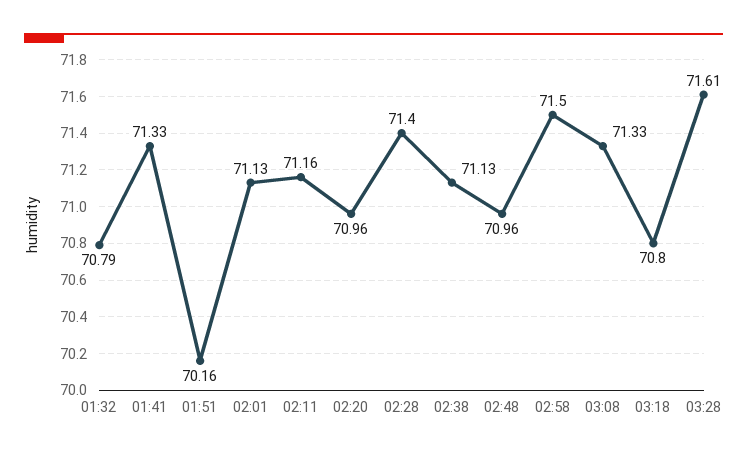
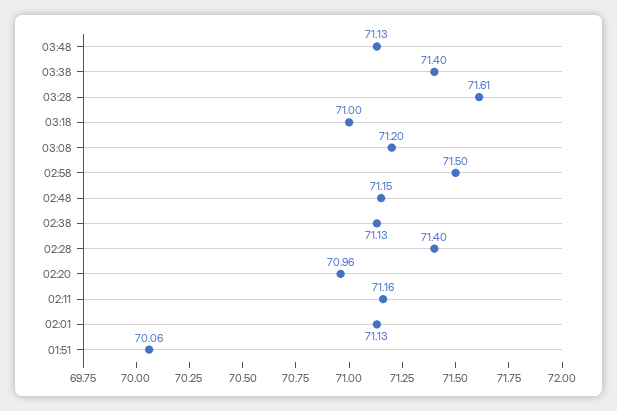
01:32: 70.79 -> none
01:41: 71.33 -> none
01:51: 70.16 -> 70.06
02:48: 70.96 -> 71.15
03:08: 71.33 -> 71.2
03:18: 70.8 -> 71
03:48: none -> 71.13
03:38: none -> 71.4

